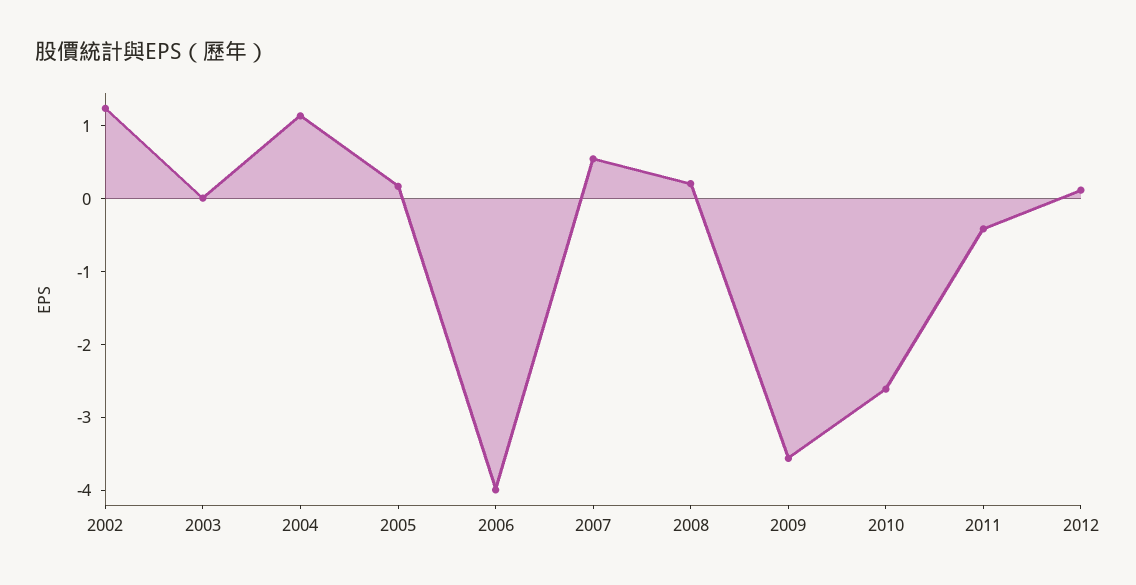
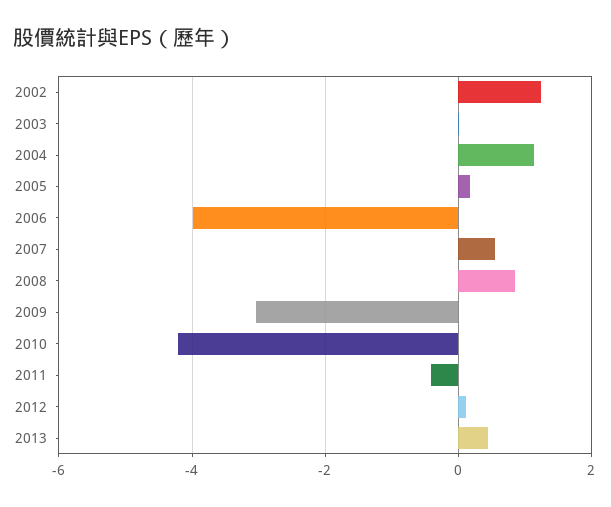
2008: 0.2 -> 0.8
2009: -3.6 -> -3
2010: -2.6 -> -4.2
2013: none -> 0.4

